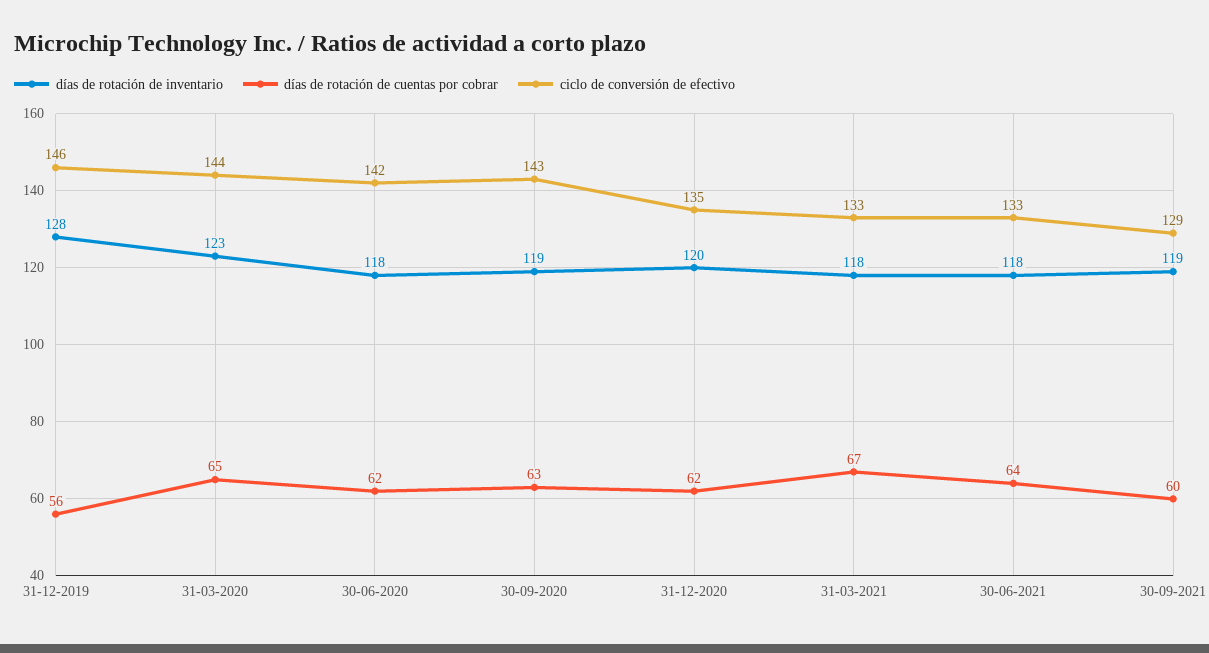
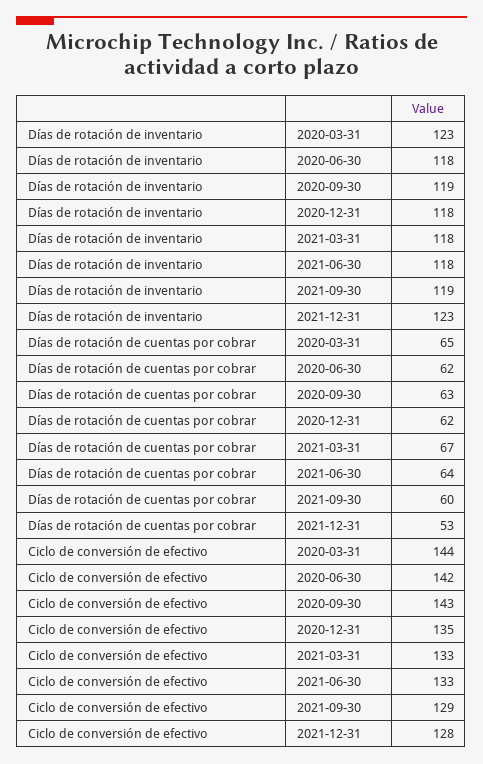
días de rotación de inventario, 31-12-2019: 128 -> none
días de rotación de cuentas por cobrar, 31-12-2019: 56 -> none
ciclo de conversión de efectivo, 31-12-2019: 146 -> none
días de rotación de inventario, 31-12-2020: 120 -> 118
días de rotación de inventario, 2021-12-31: none -> 123
días de rotación de cuentas por cobrar, 2021-12-31: none -> 53
ciclo de conversión de efectivo, 2021-12-31: none -> 128

